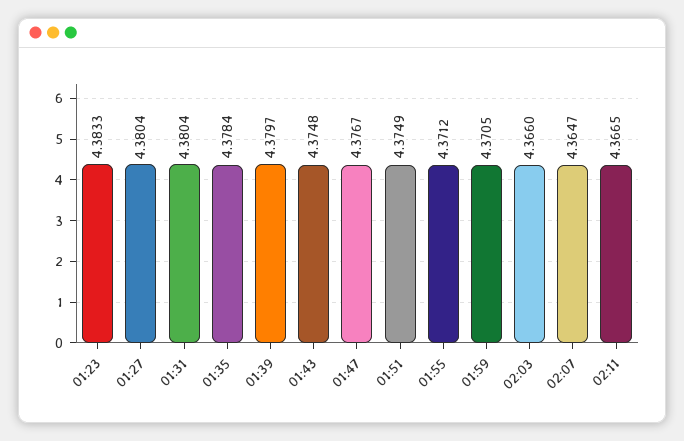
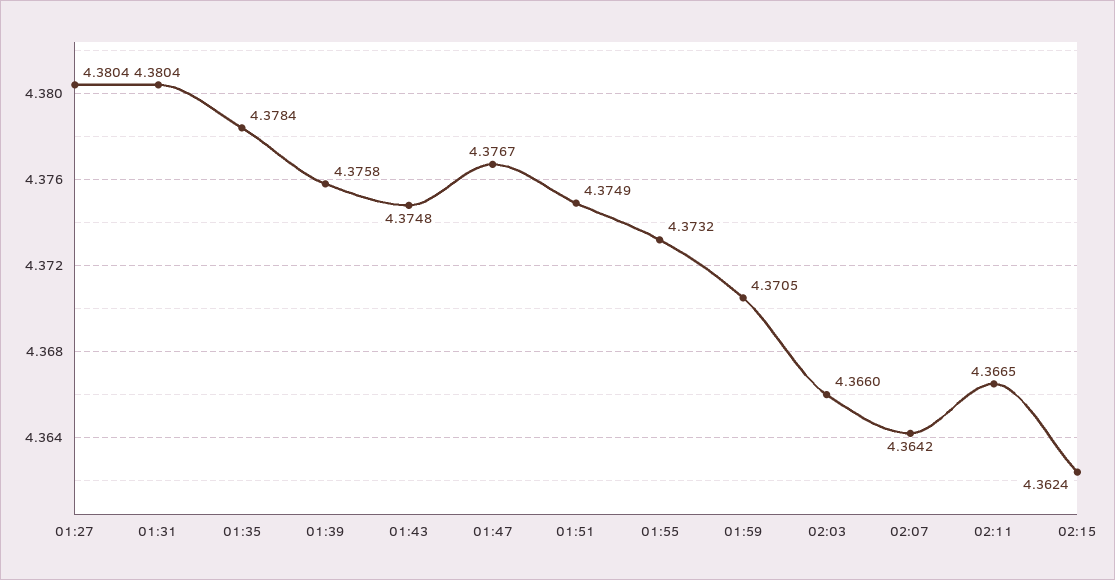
01:23: 4.3833 -> none
01:39: 4.3797 -> 4.3758
01:55: 4.3712 -> 4.3732
02:07: 4.3647 -> 4.3642
02:15: none -> 4.3624

